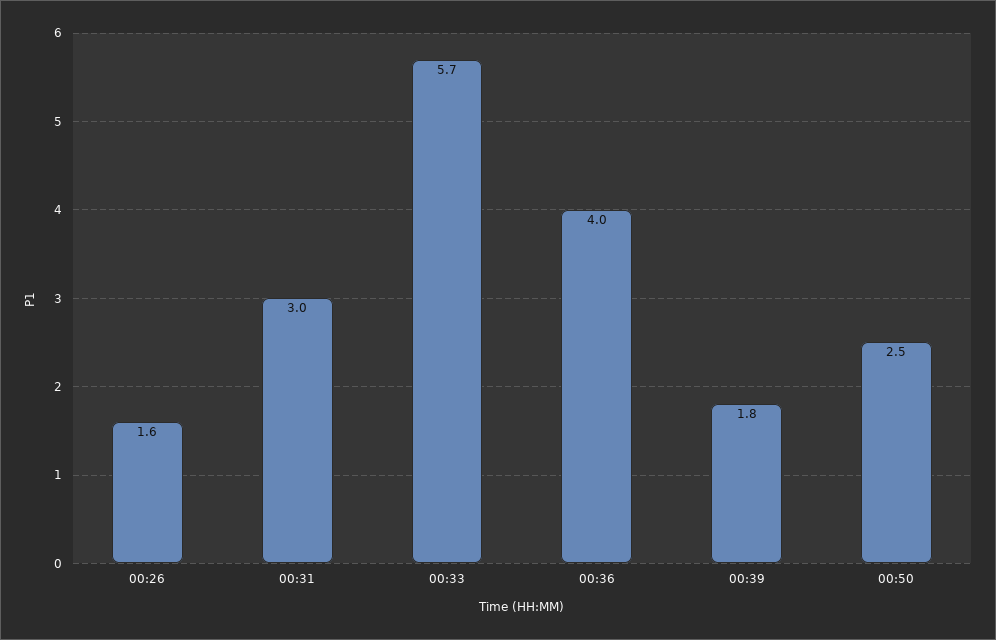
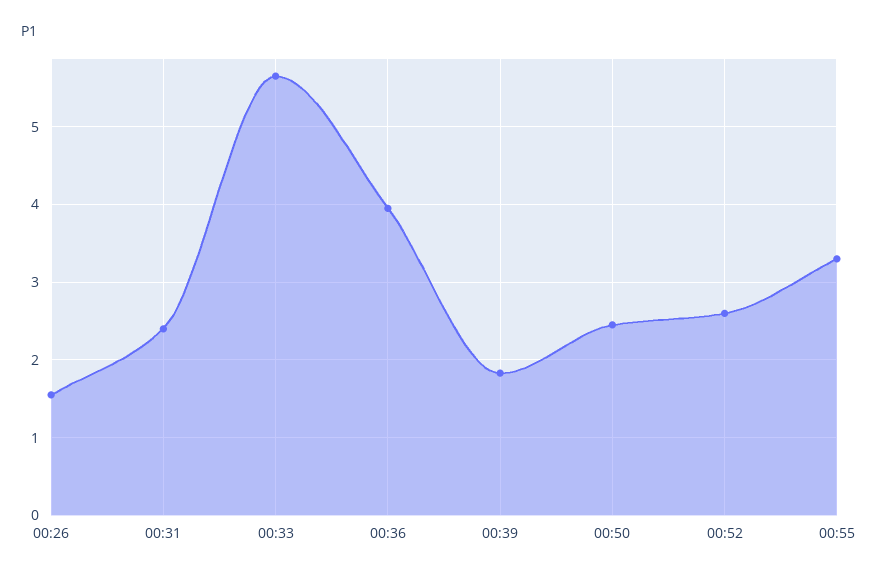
00:31: 3 -> 2.4
00:52: none -> 2.6
00:55: none -> 3.3

